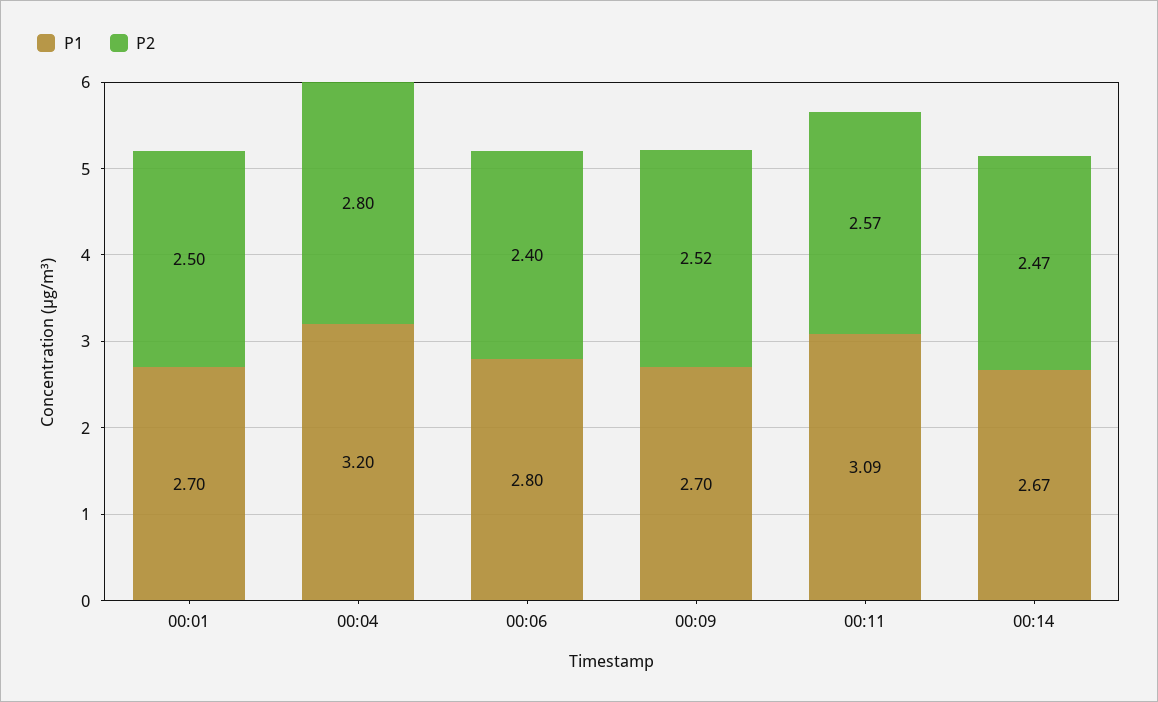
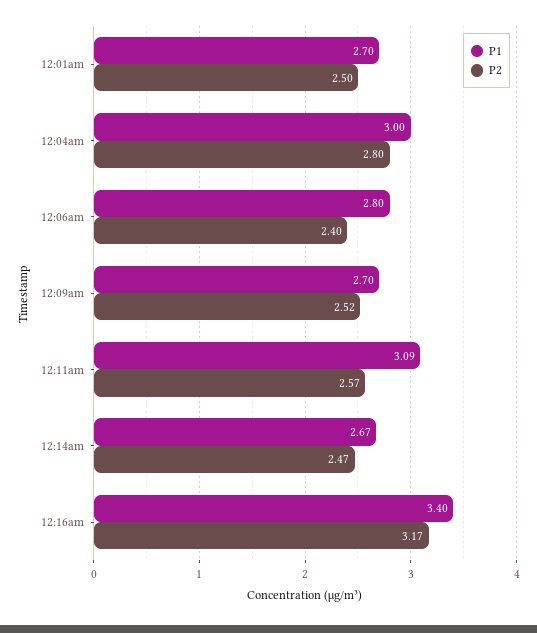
P1, 00:04: 3.2 -> 3
P1, 12:16am: none -> 3.4
P2, 12:16am: none -> 3.17

